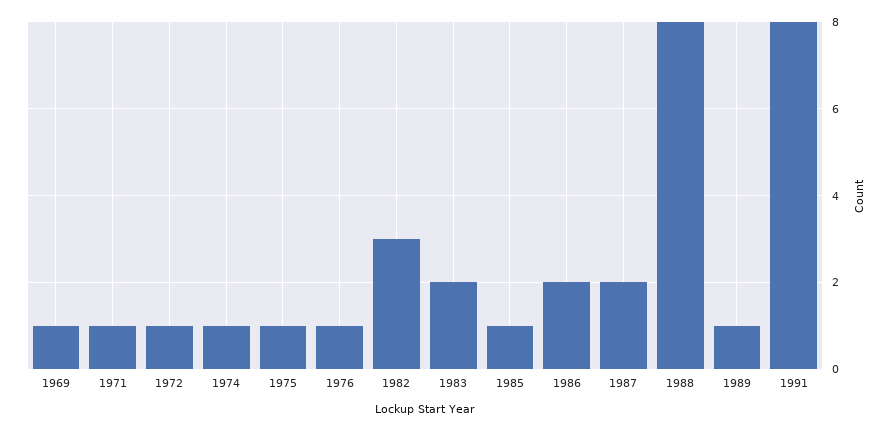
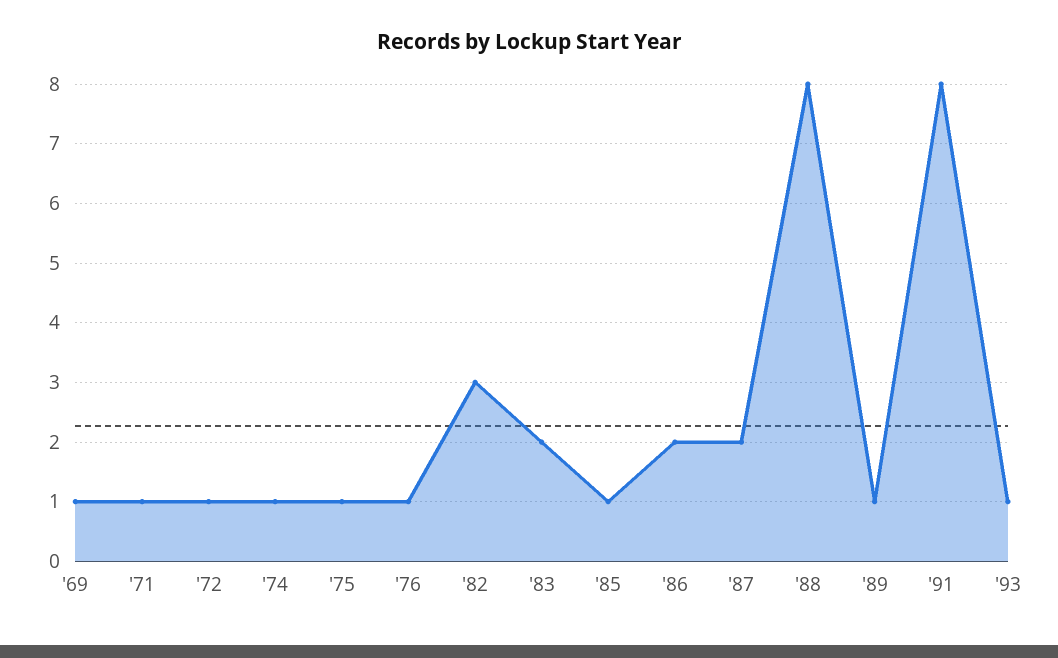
'93: none -> 1

